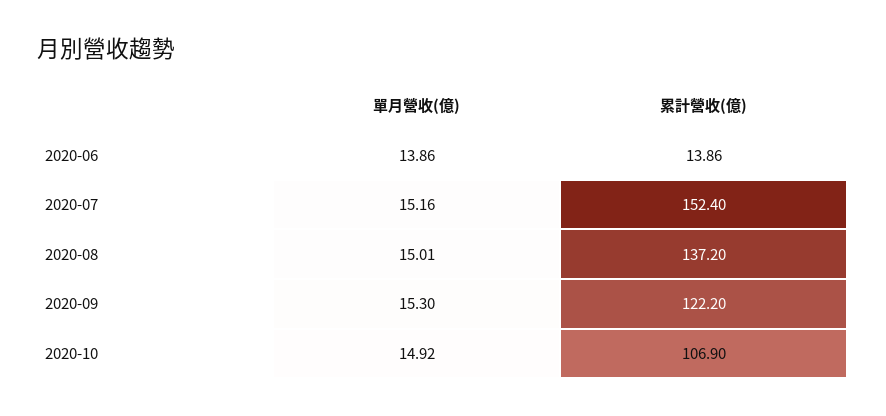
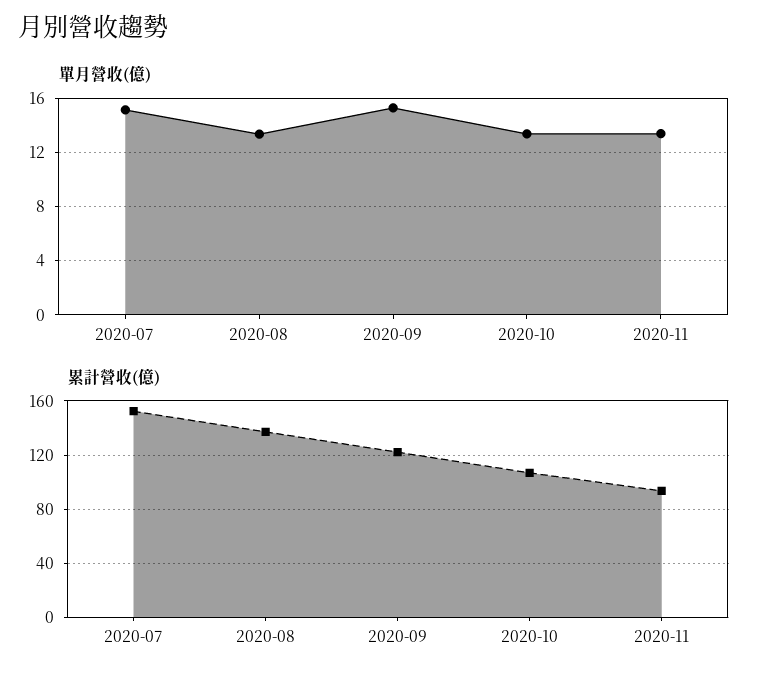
單月營收(億), 2020-06: 13.86 -> none
累計營收(億), 2020-06: 13.86 -> none
單月營收(億), 2020-08: 15.01 -> 13.5
單月營收(億), 2020-10: 14.92 -> 13.5
單月營收(億), 2020-11: none -> 13.5
累計營收(億), 2020-11: none -> 95

